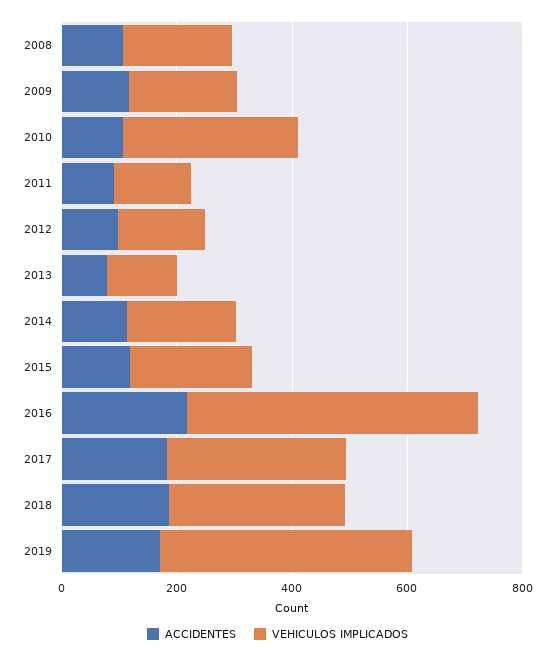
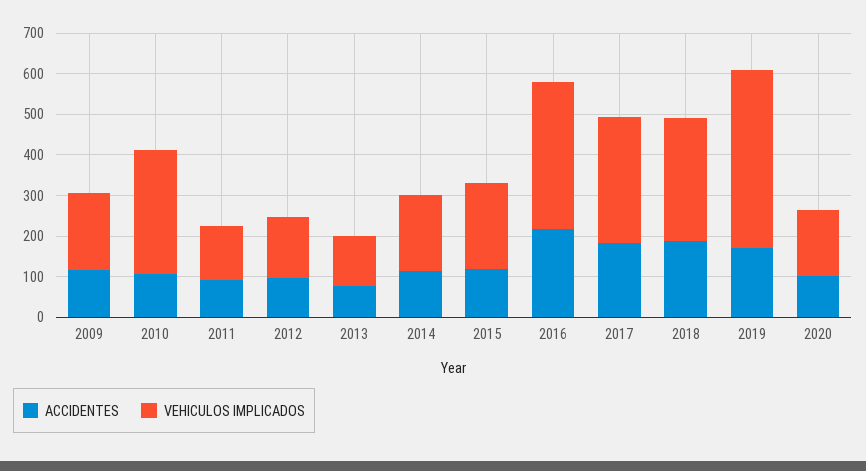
ACCIDENTES, 2008: 100 -> none
VEHICULOS IMPLICADOS, 2008: 200 -> none
VEHICULOS IMPLICADOS, 2016: 500 -> 360
ACCIDENTES, 2020: none -> 100
VEHICULOS IMPLICADOS, 2020: none -> 160

